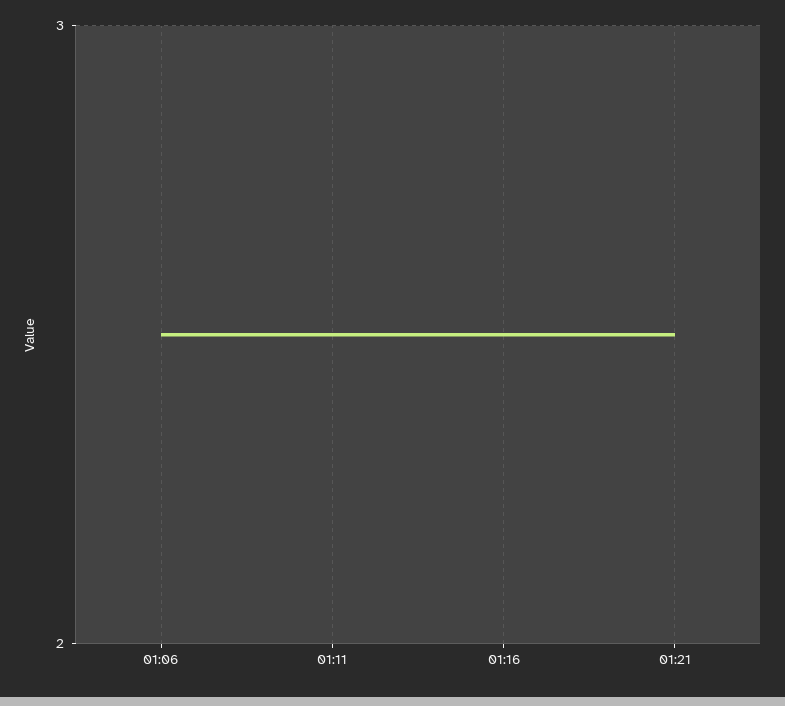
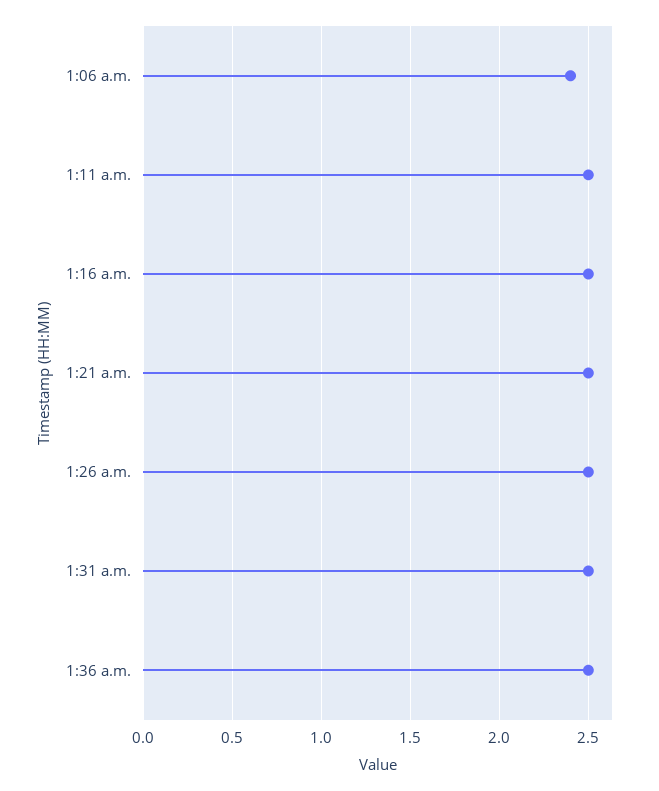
01:06: 2.5 -> 2.4
1:26 a.m.: none -> 2.5
1:31 a.m.: none -> 2.5
1:36 a.m.: none -> 2.5

